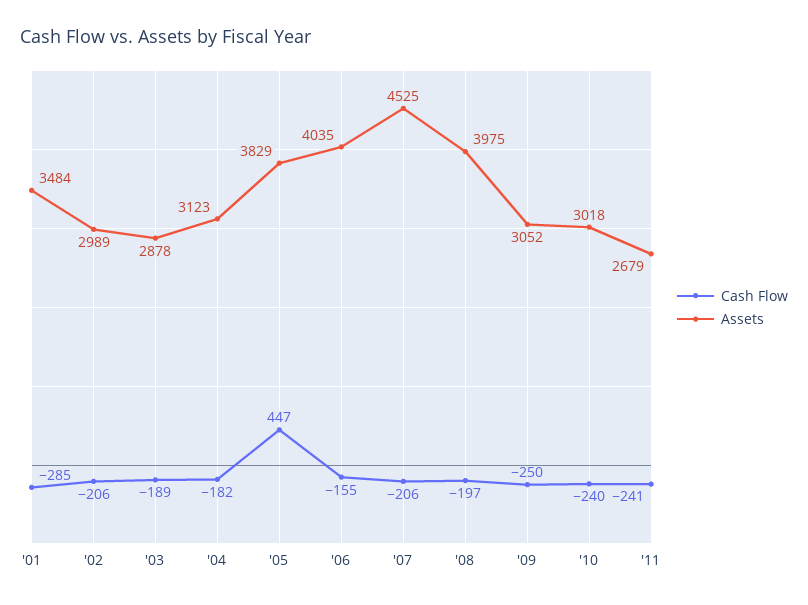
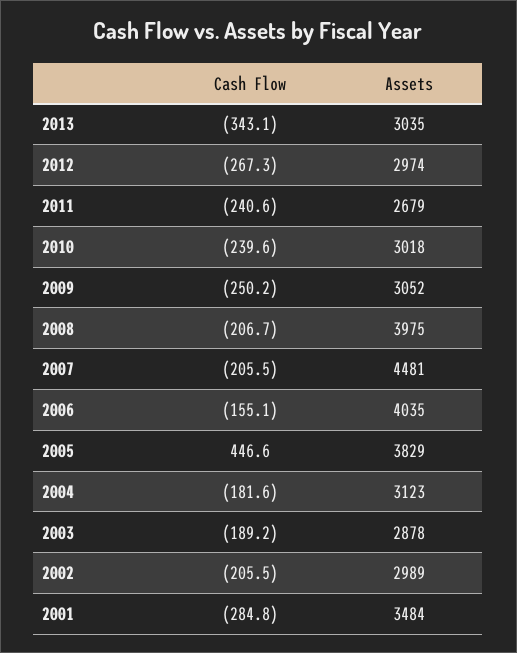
Assets, '07: 4525 -> 4481
Cash Flow, '08: -197 -> -206.7
Cash Flow, 2013: none -> -343.1
Assets, 2013: none -> 3035
Cash Flow, 2012: none -> -267.3
Assets, 2012: none -> 2974

